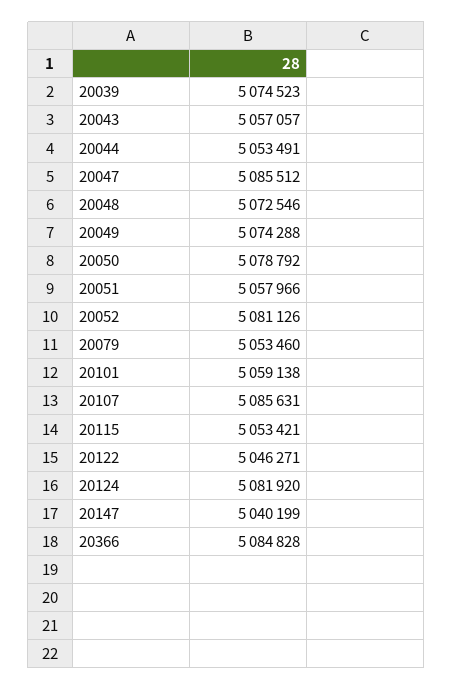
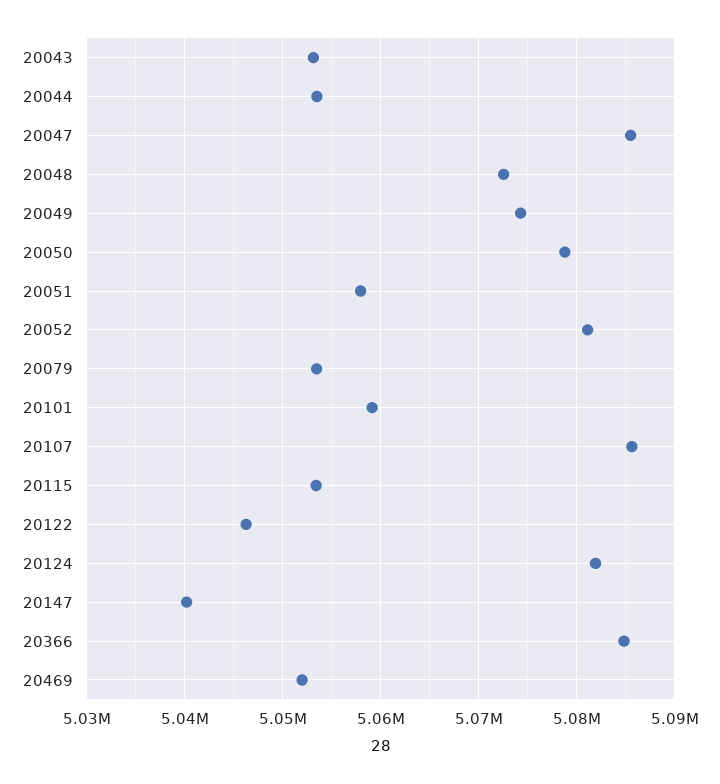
20039: 5074523 -> none
20043: 5057057 -> 5053000
20469: none -> 5052000

